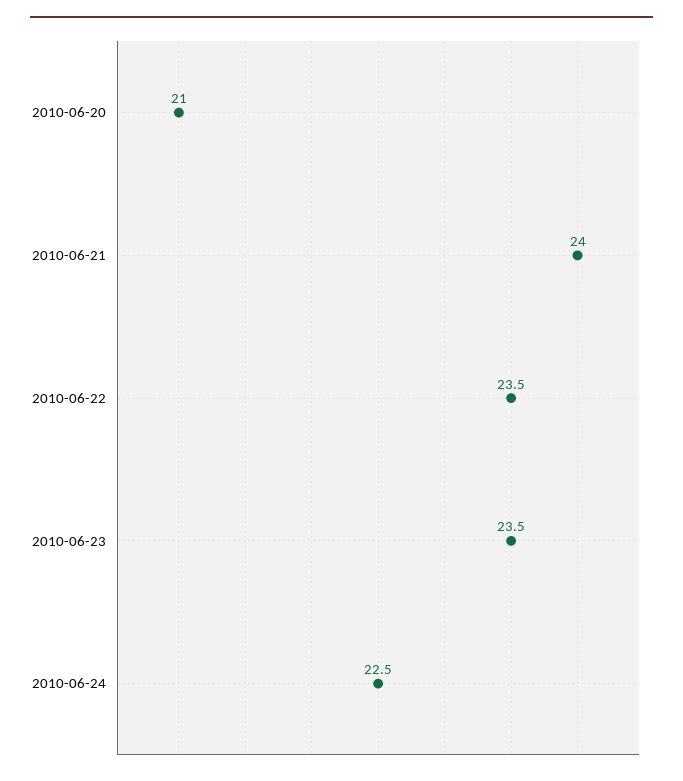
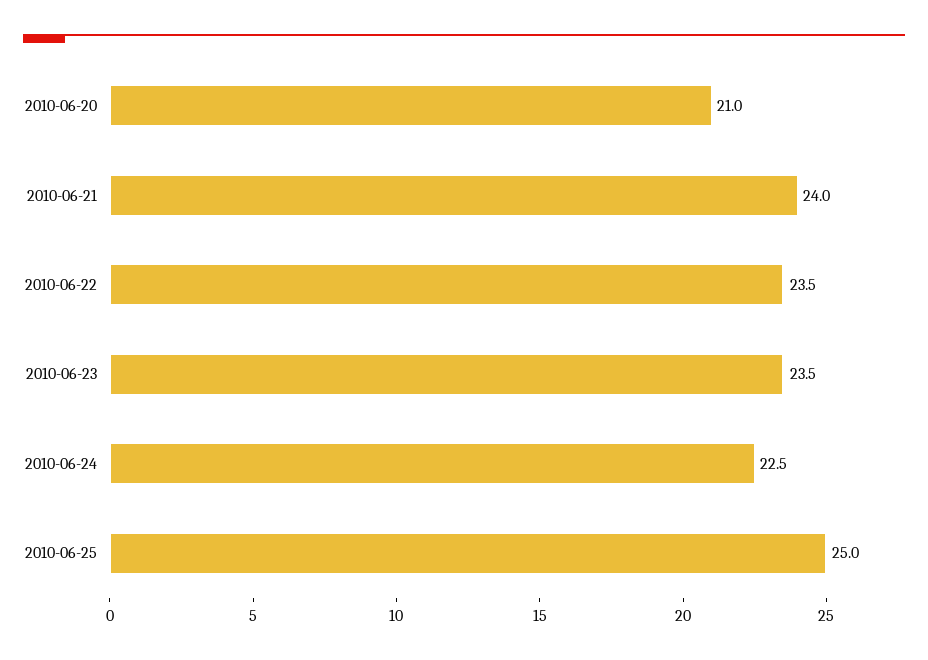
2010-06-25: none -> 25

